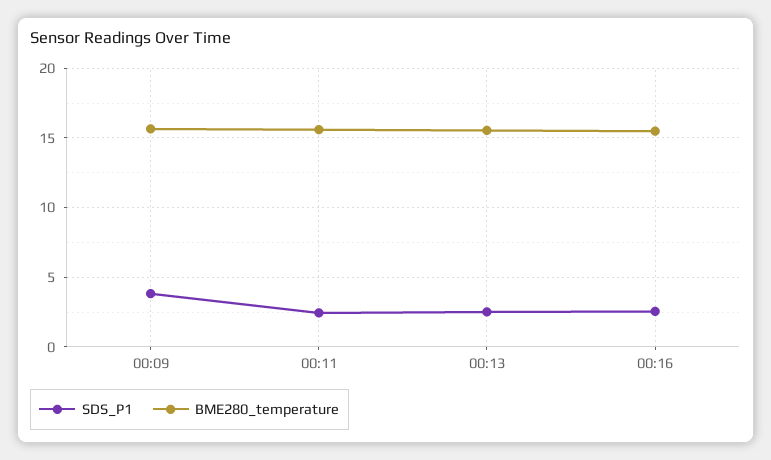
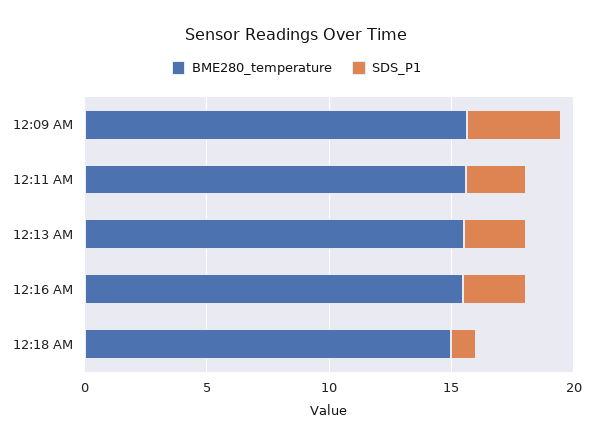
BME280_temperature, 12:18 AM: none -> 15
SDS_P1, 12:18 AM: none -> 1

